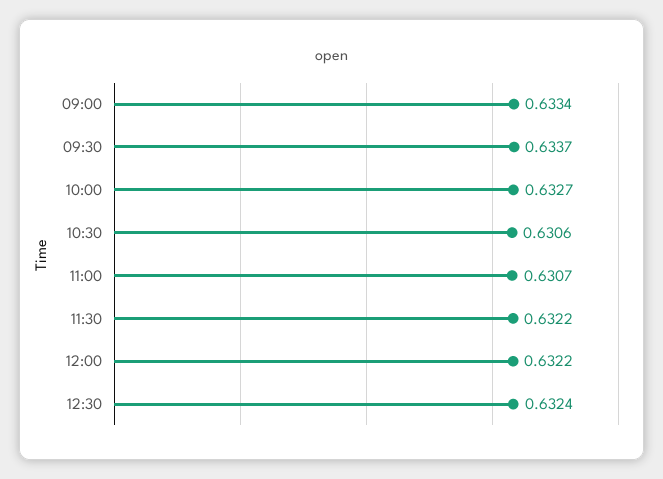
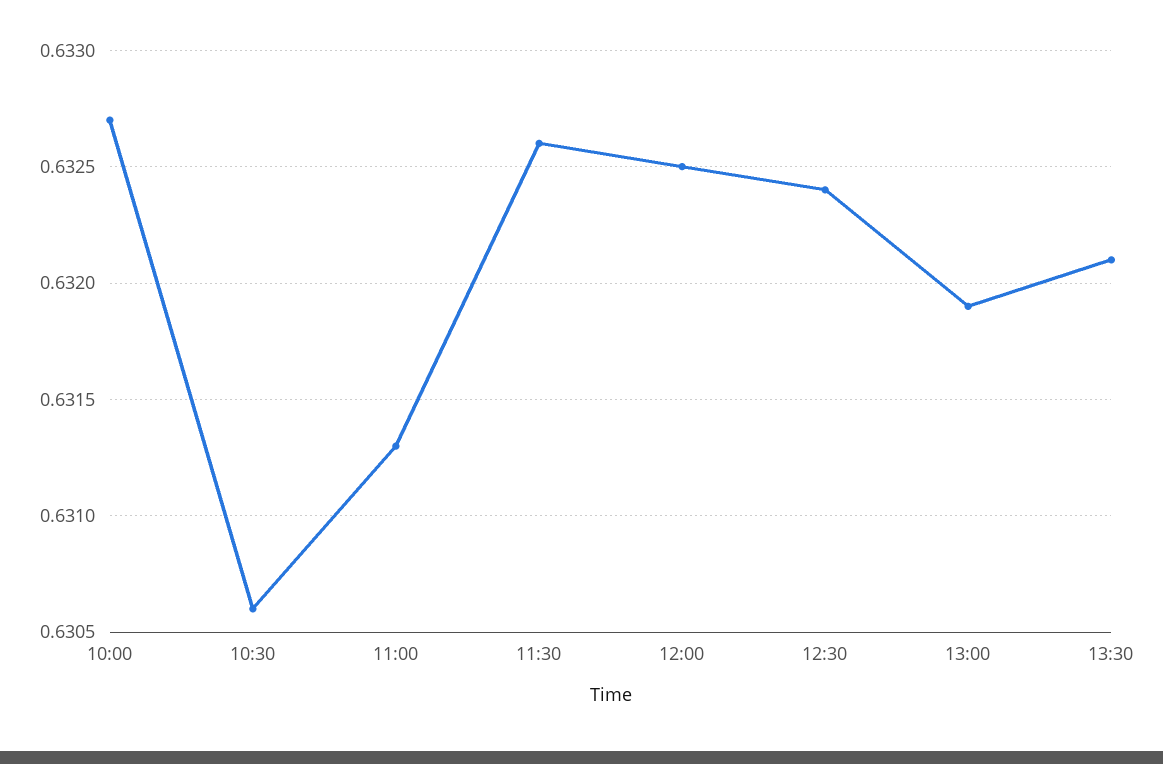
09:00: 0.6334 -> none
09:30: 0.6337 -> none
11:00: 0.6307 -> 0.6313
11:30: 0.6322 -> 0.6326
12:00: 0.6322 -> 0.6325
13:00: none -> 0.6319
13:30: none -> 0.6321

